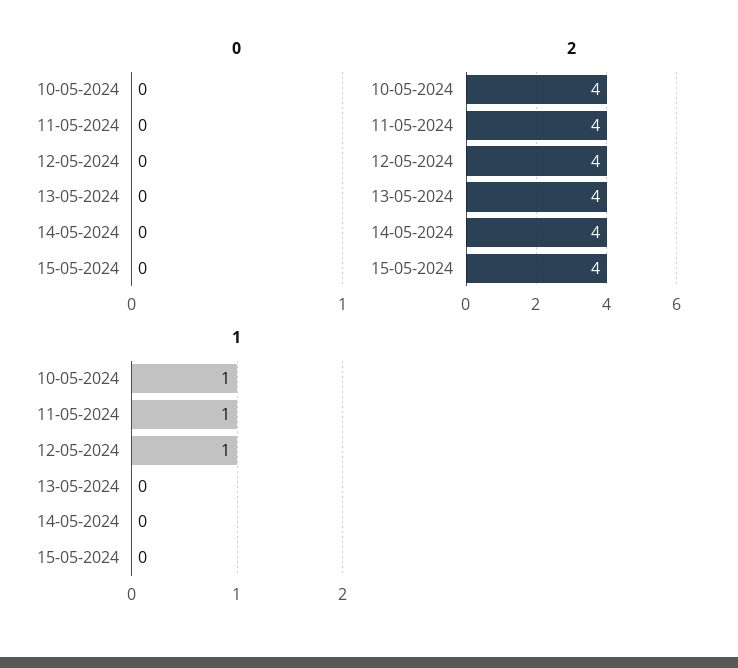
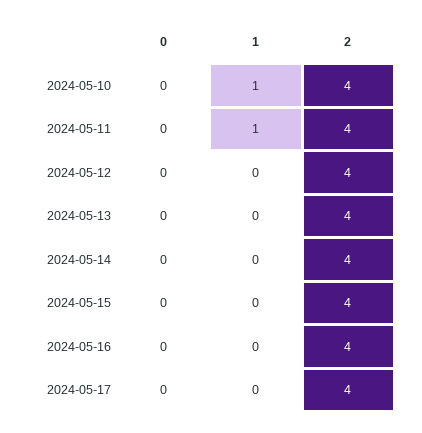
1, 12-05-2024: 1 -> 0
0, 2024-05-16: none -> 0
1, 2024-05-16: none -> 0
2, 2024-05-16: none -> 4
0, 2024-05-17: none -> 0
1, 2024-05-17: none -> 0
2, 2024-05-17: none -> 4

